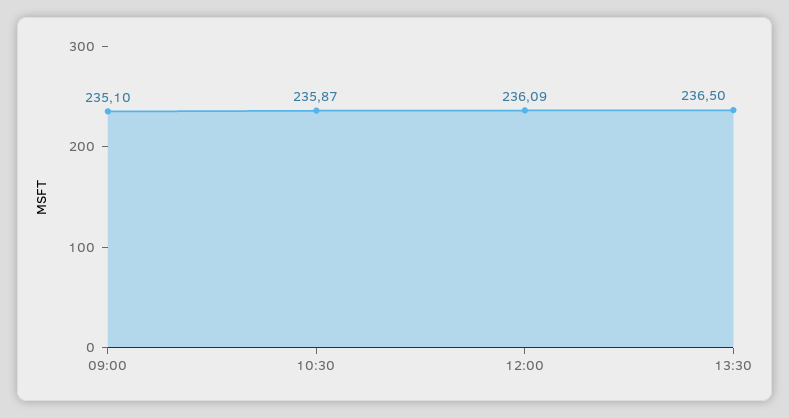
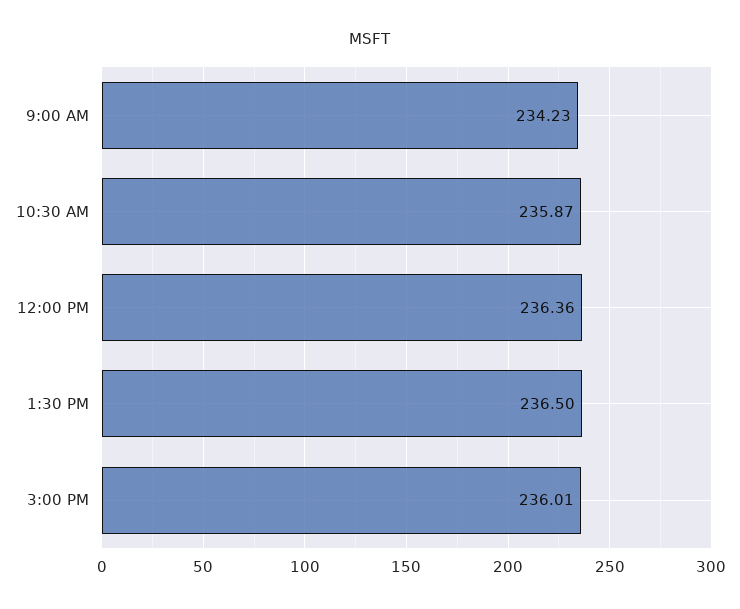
09:00: 235.1 -> 234.23
12:00: 236.09 -> 236.36
3:00 PM: none -> 236.01

